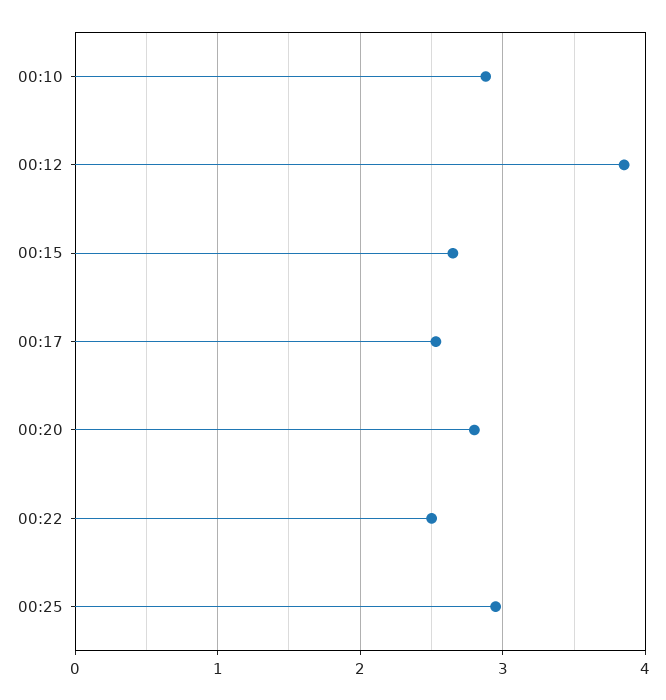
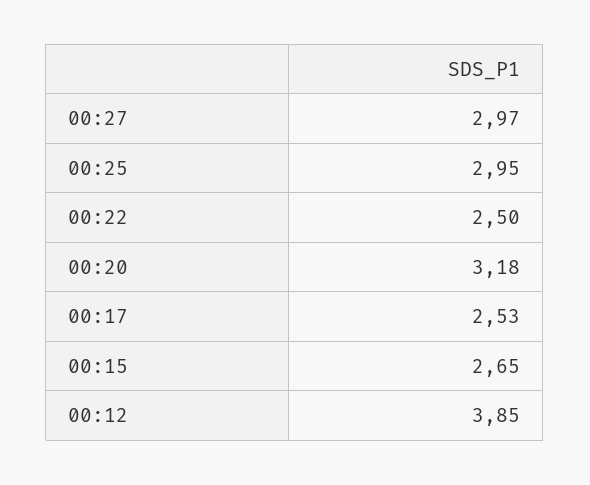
00:10: 2.9 -> none
00:20: 2.8 -> 3.18
00:27: none -> 2.97

